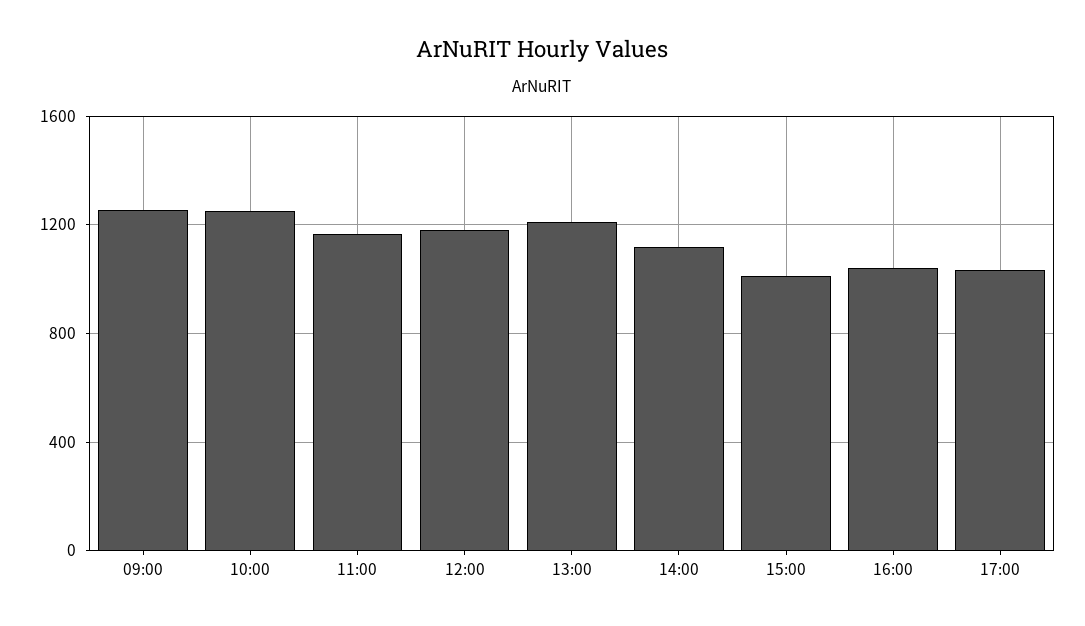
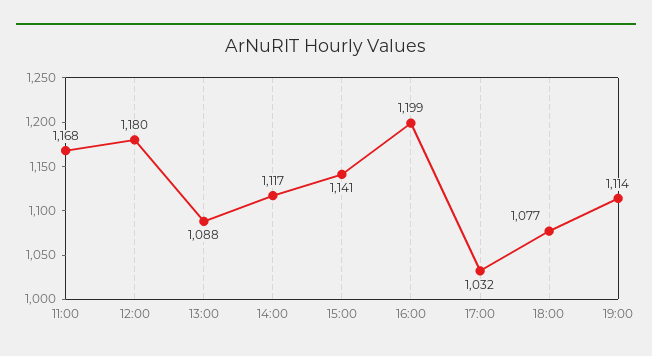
09:00: 1250 -> none
10:00: 1250 -> none
13:00: 1200 -> 1088
15:00: 1000 -> 1141
16:00: 1050 -> 1199
18:00: none -> 1077
19:00: none -> 1114

